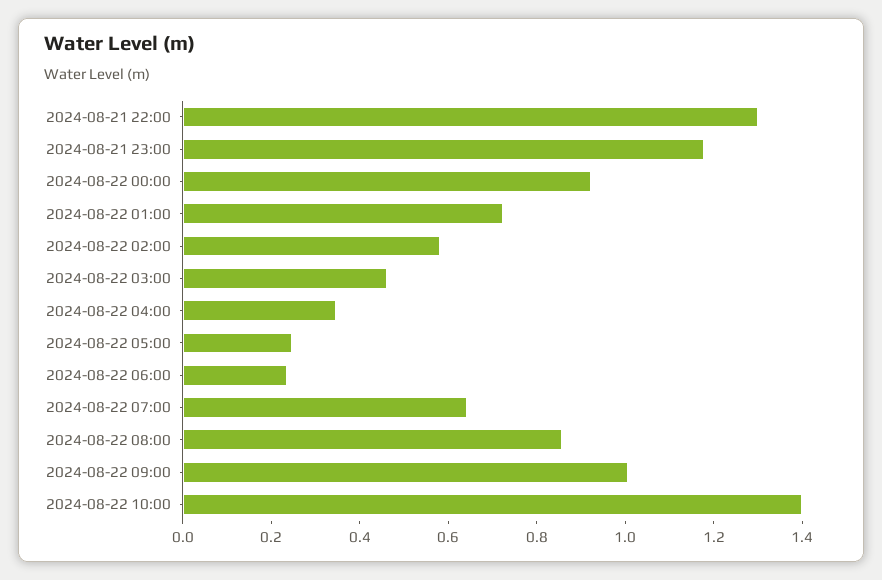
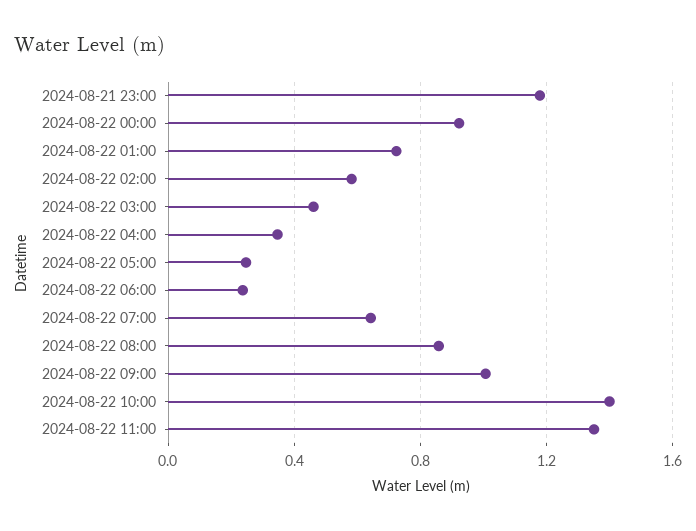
2024-08-21 22:00: 1.3 -> none
2024-08-22 11:00: none -> 1.35

